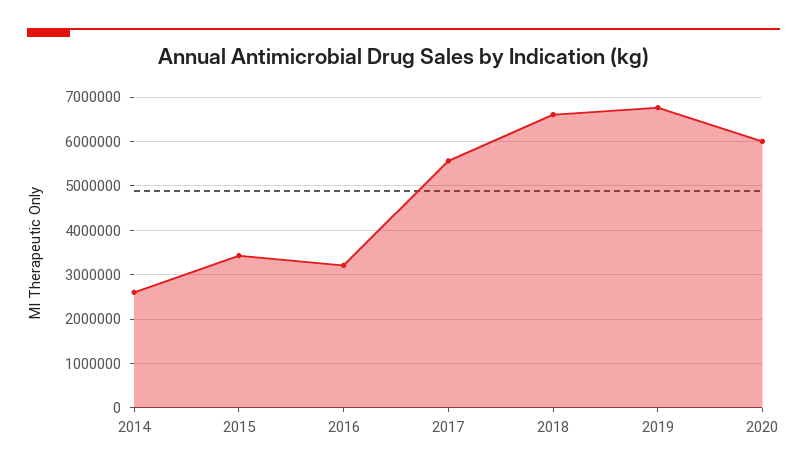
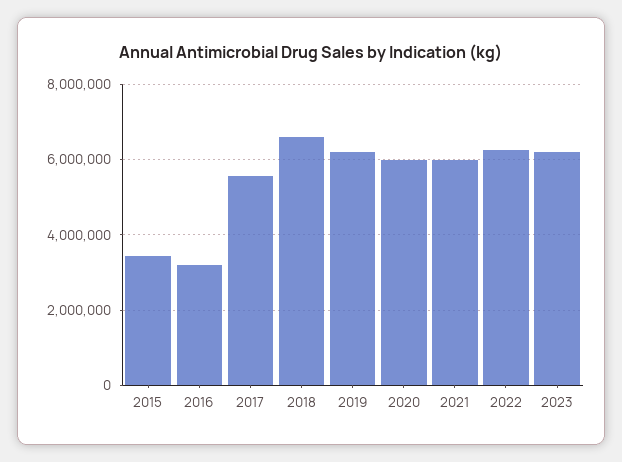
2014: 2600000 -> none
2019: 6800000 -> 6200000
2021: none -> 6000000
2022: none -> 6200000
2023: none -> 6200000

